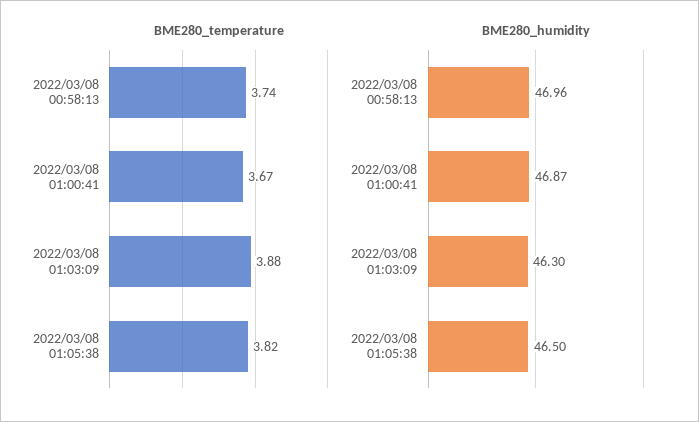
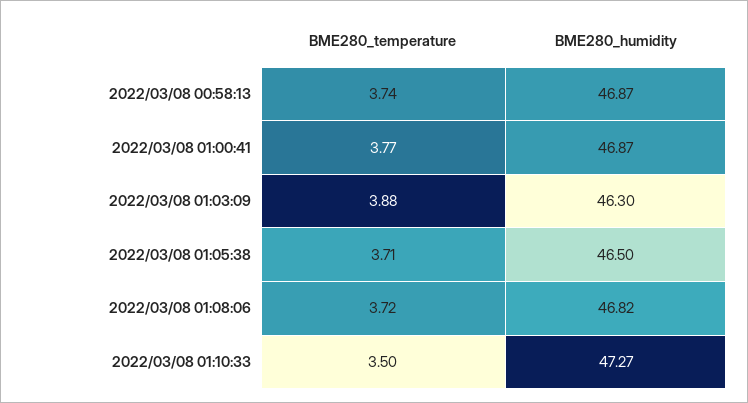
BME280_temperature, 2022/03/08 01:00:41: 3.67 -> 3.77
BME280_temperature, 2022/03/08 01:05:38: 3.82 -> 3.71
BME280_humidity, 2022/03/08 00:58:13: 46.96 -> 46.87
BME280_temperature, 2022/03/08 01:08:06: none -> 3.72
BME280_humidity, 2022/03/08 01:08:06: none -> 46.82
BME280_temperature, 2022/03/08 01:10:33: none -> 3.5
BME280_humidity, 2022/03/08 01:10:33: none -> 47.27

